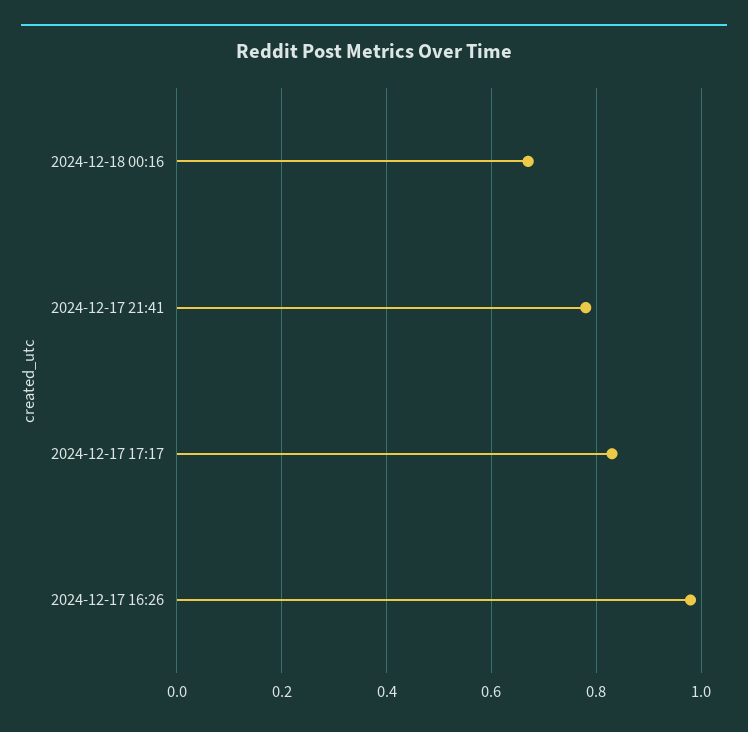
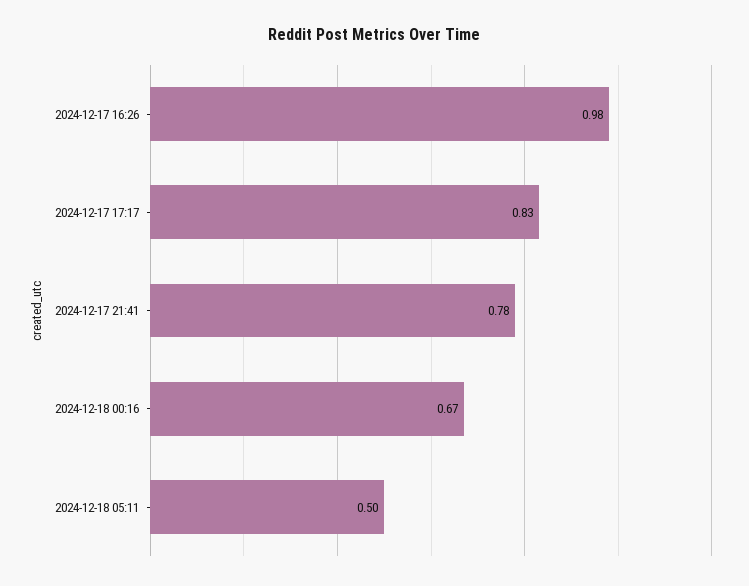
2024-12-18 05:11: none -> 0.5

